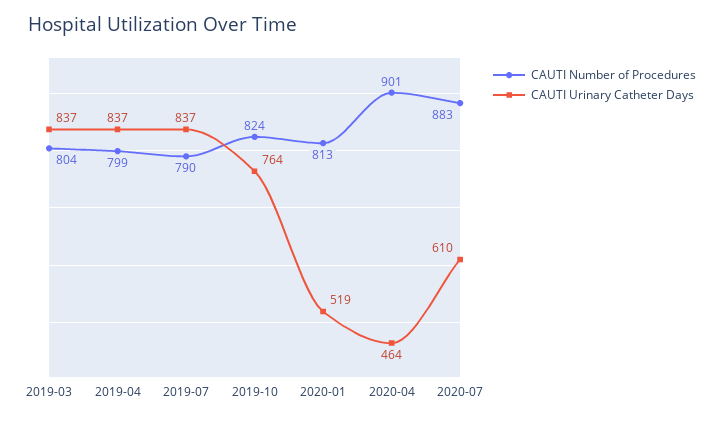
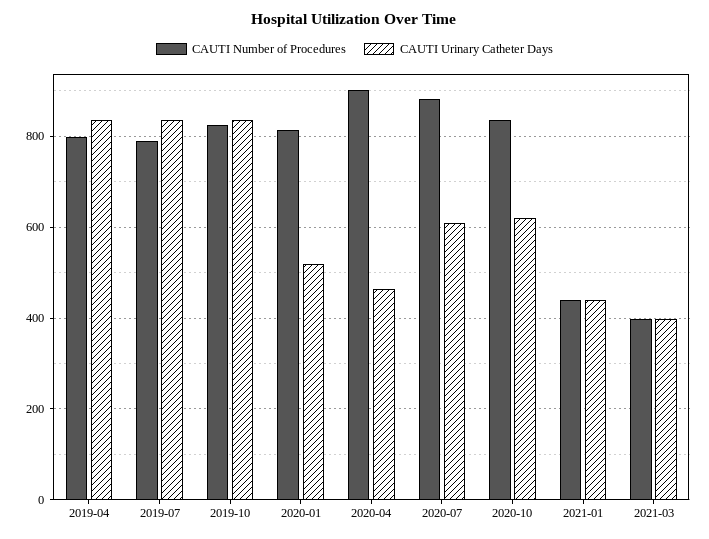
CAUTI Number of Procedures, 2019-03: 804 -> none
CAUTI Urinary Catheter Days, 2019-03: 837 -> none
CAUTI Urinary Catheter Days, 2019-10: 764 -> 840
CAUTI Number of Procedures, 2020-10: none -> 840
CAUTI Urinary Catheter Days, 2020-10: none -> 620
CAUTI Number of Procedures, 2021-01: none -> 440
CAUTI Urinary Catheter Days, 2021-01: none -> 440
CAUTI Number of Procedures, 2021-03: none -> 400
CAUTI Urinary Catheter Days, 2021-03: none -> 400

